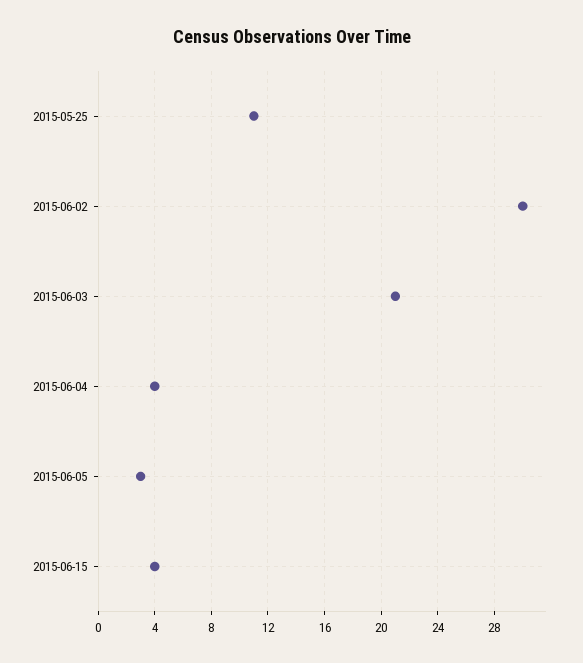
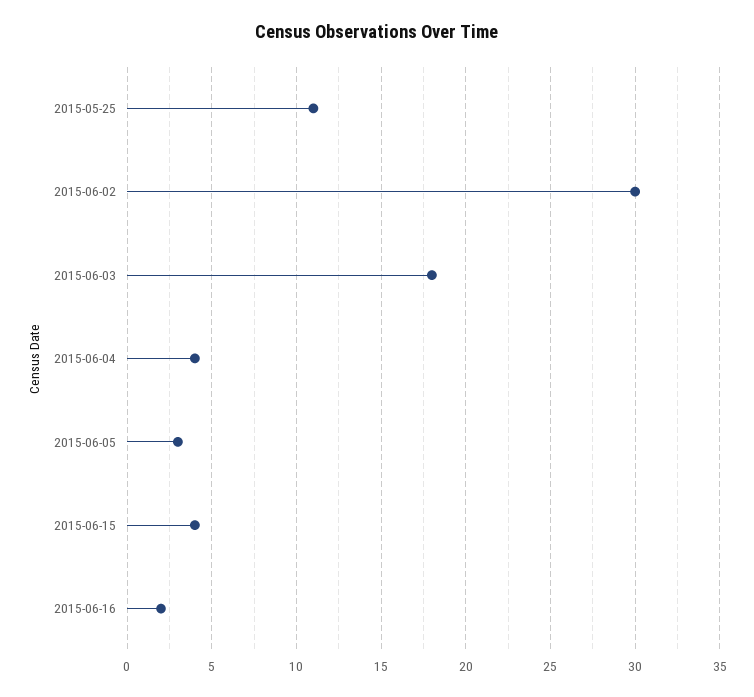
2015-06-03: 21 -> 18
2015-06-16: none -> 2

